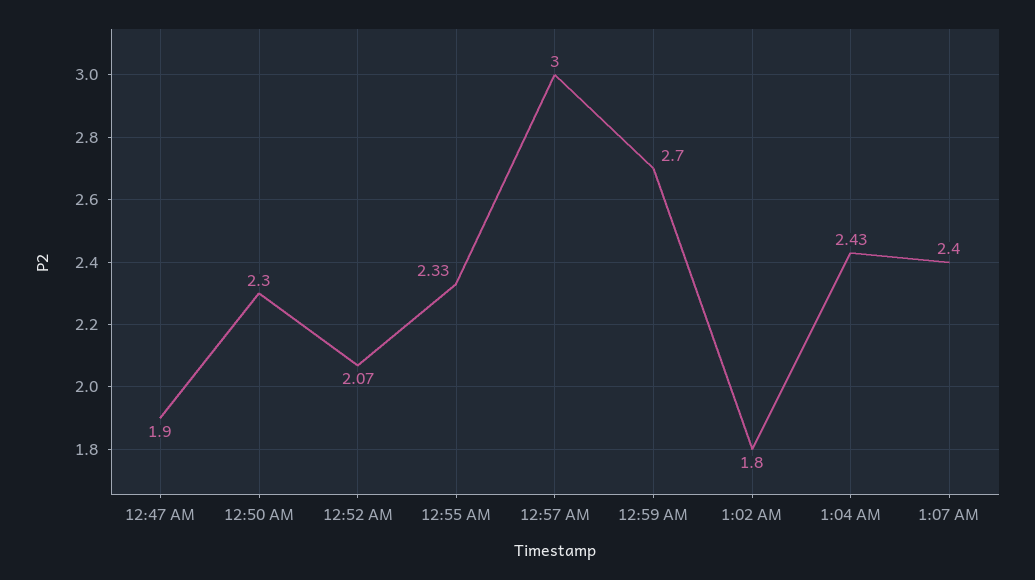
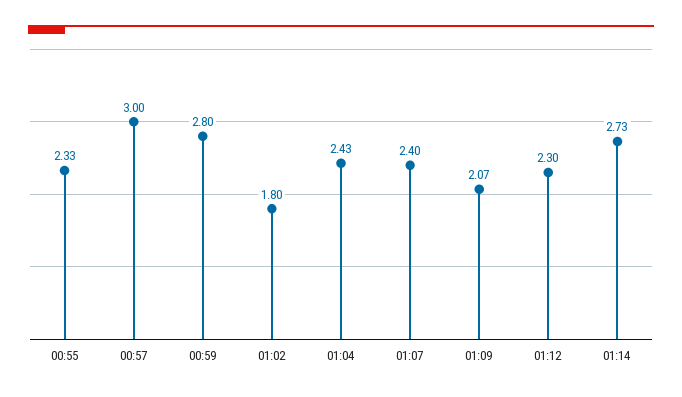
12:47 AM: 1.9 -> none
12:50 AM: 2.3 -> none
12:52 AM: 2.07 -> none
12:59 AM: 2.7 -> 2.8
01:09: none -> 2.07
01:12: none -> 2.3
01:14: none -> 2.73

